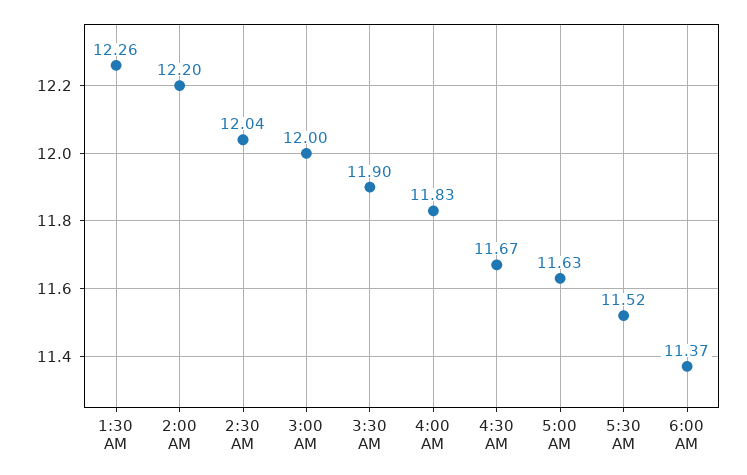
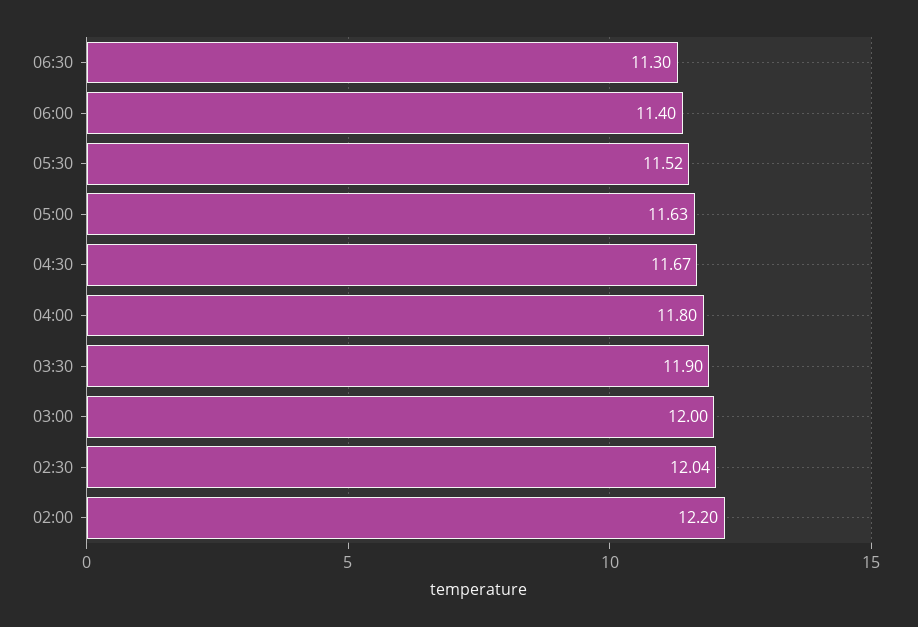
1:30 AM: 12.26 -> none
4:00 AM: 11.83 -> 11.8
6:00 AM: 11.37 -> 11.4
06:30: none -> 11.3

